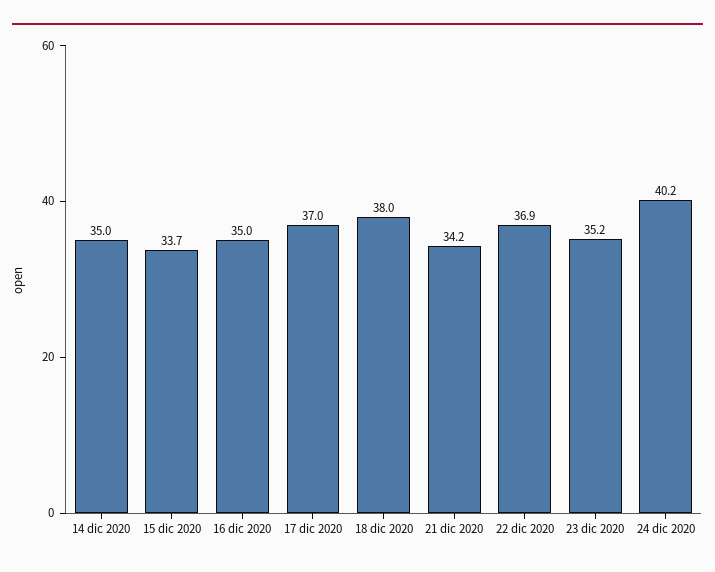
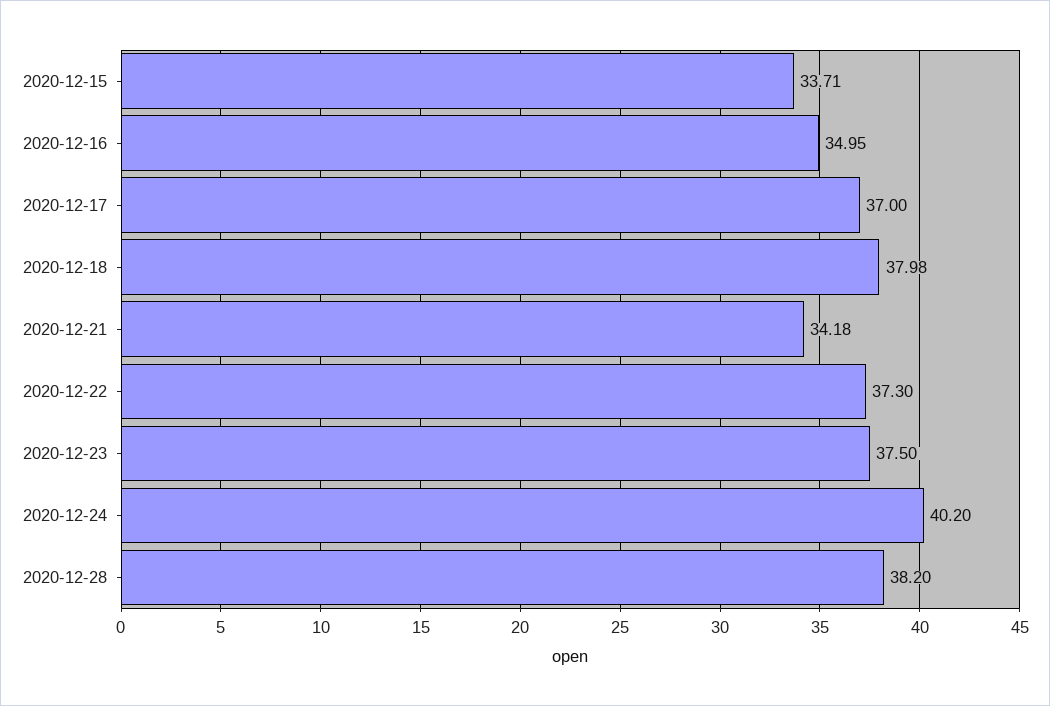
14 dic 2020: 35 -> none
22 dic 2020: 36.9 -> 37.3
23 dic 2020: 35.2 -> 37.5
2020-12-28: none -> 38.2

